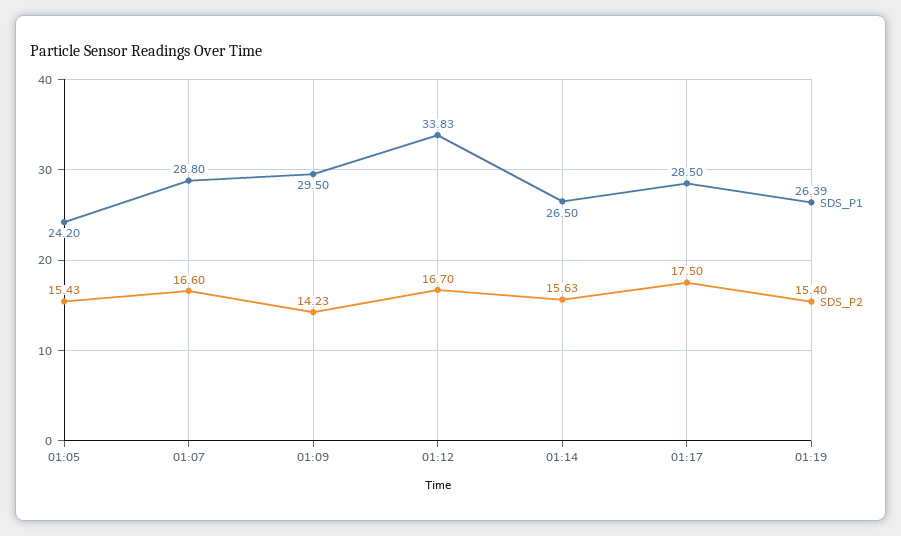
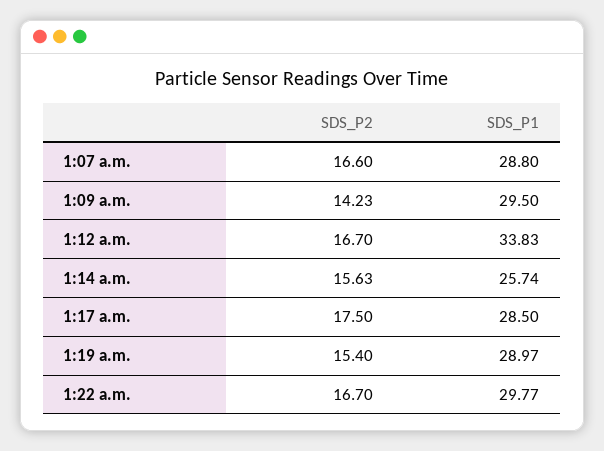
SDS_P1, 01:05: 24.2 -> none
SDS_P2, 01:05: 15.43 -> none
SDS_P1, 01:14: 26.5 -> 25.74
SDS_P1, 01:19: 26.39 -> 28.97
SDS_P2, 1:22 a.m.: none -> 16.7
SDS_P1, 1:22 a.m.: none -> 29.77

